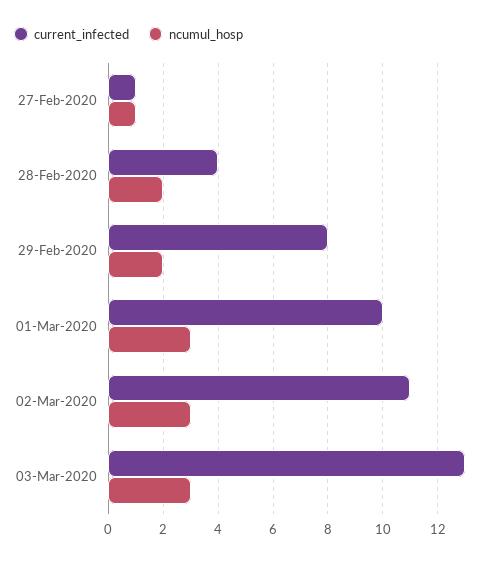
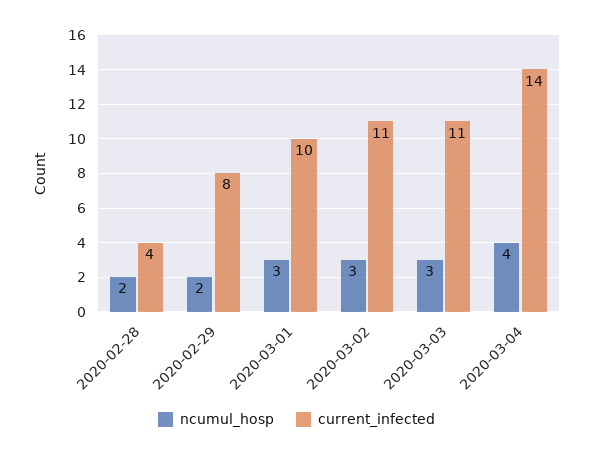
current_infected, 27-Feb-2020: 1 -> none
ncumul_hosp, 27-Feb-2020: 1 -> none
current_infected, 03-Mar-2020: 13 -> 11
ncumul_hosp, 2020-03-04: none -> 4
current_infected, 2020-03-04: none -> 14

